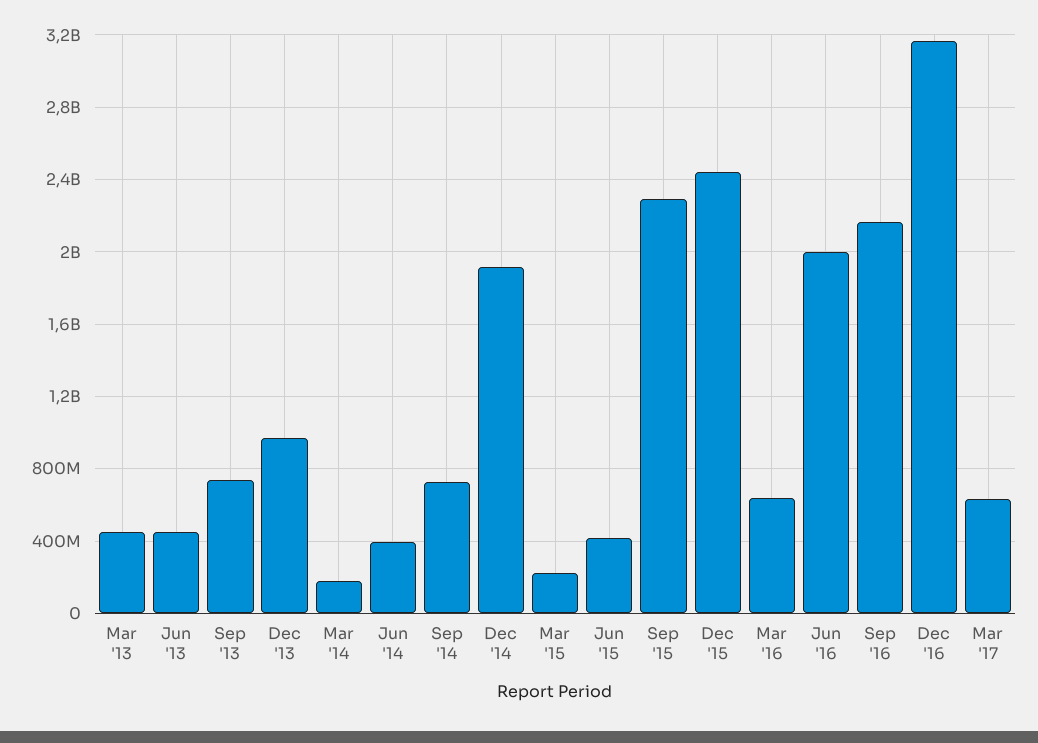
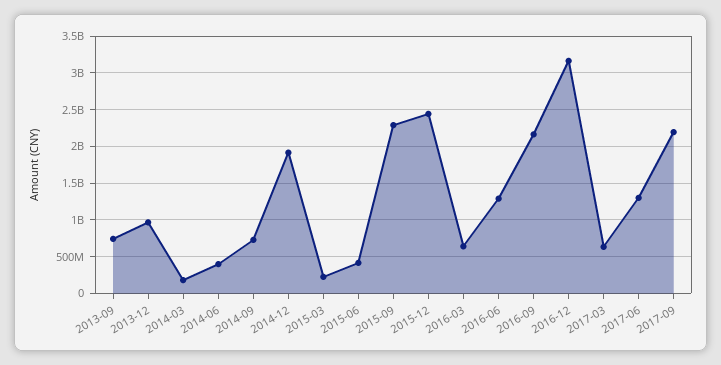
Mar '13: 450000000 -> none
Jun '13: 450000000 -> none
Jun '16: 2000000000 -> 1300000000
2017-06: none -> 1300000000
2017-09: none -> 2200000000

